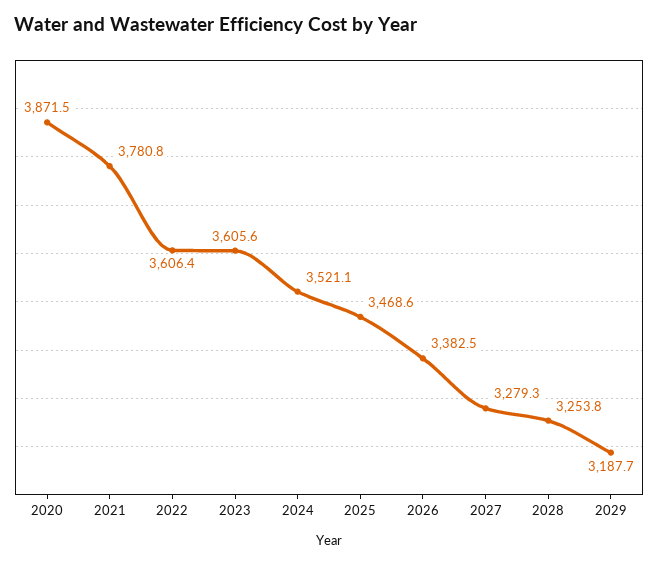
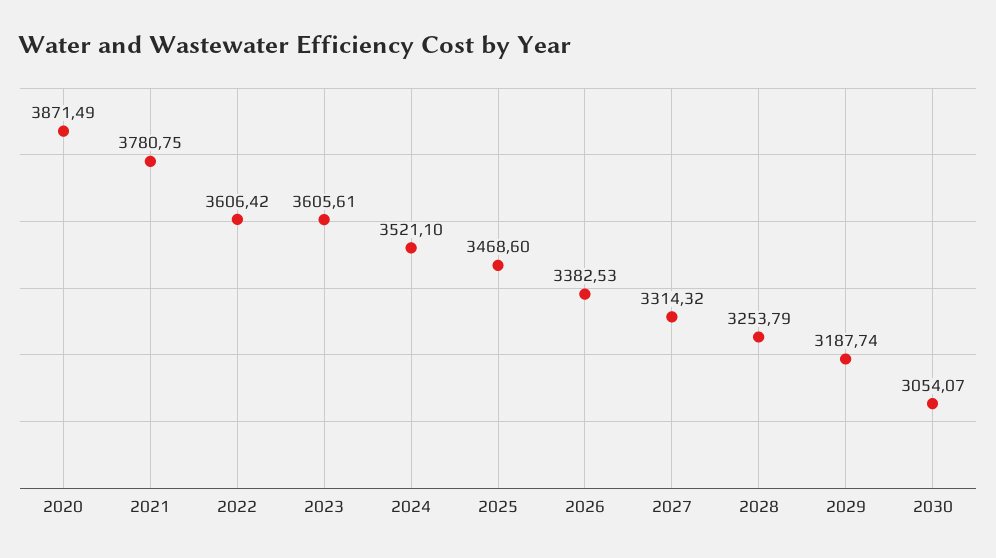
2027: 3279.3 -> 3314.32
2030: none -> 3054.07

